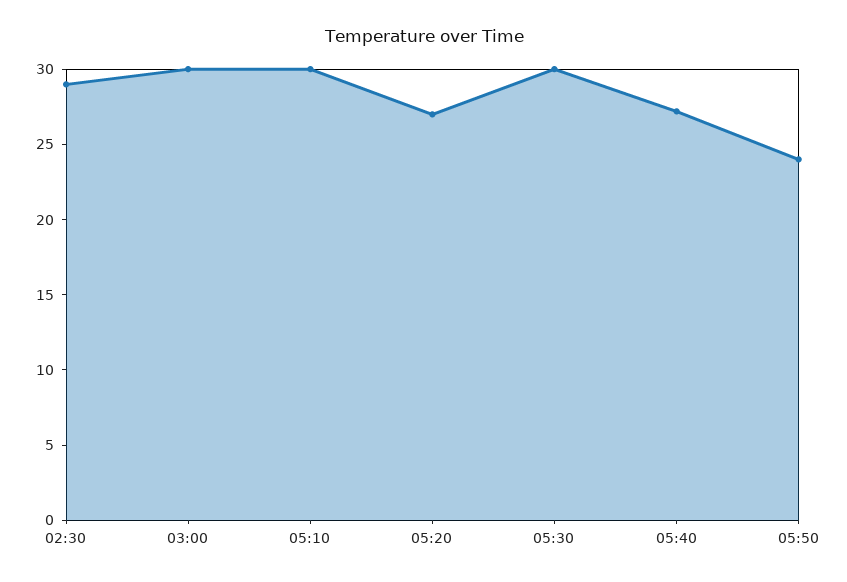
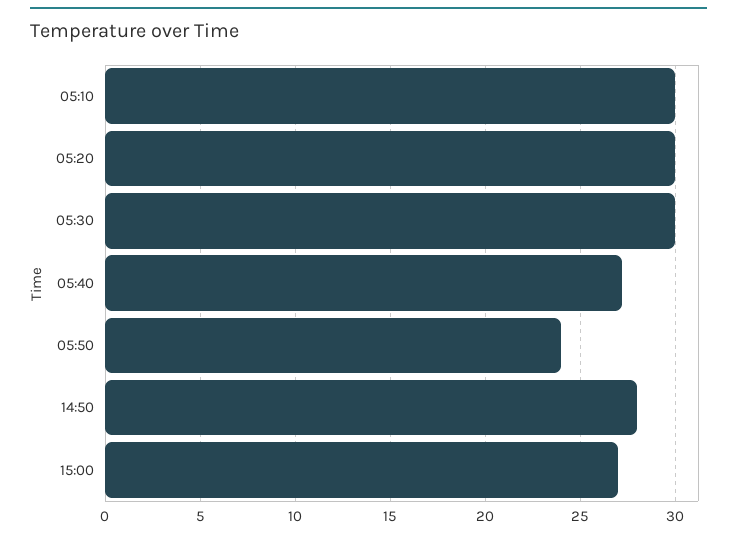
02:30: 29 -> none
03:00: 30 -> none
05:20: 27 -> 30
14:50: none -> 28
15:00: none -> 27

